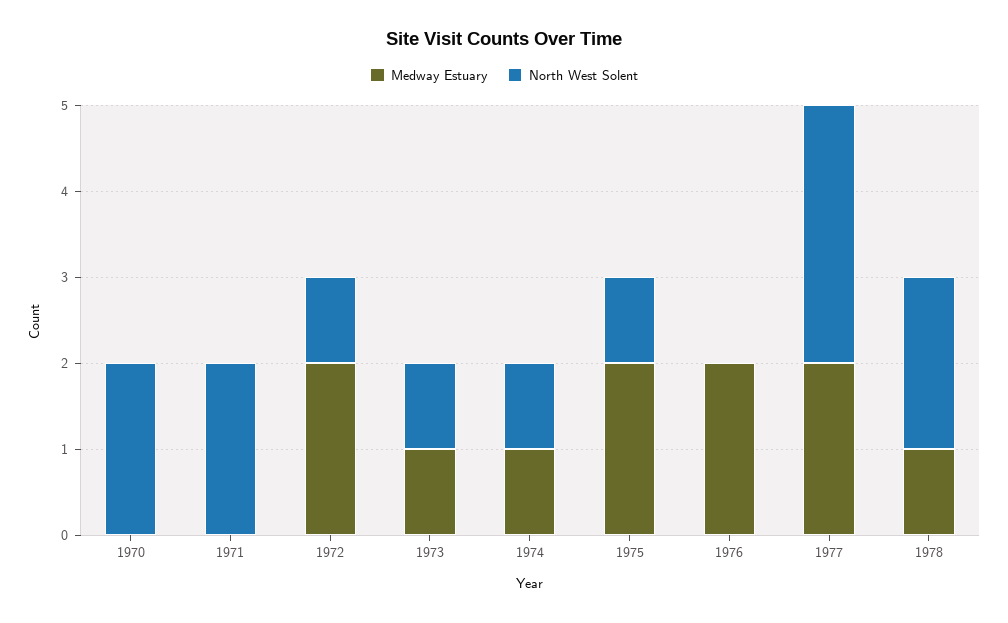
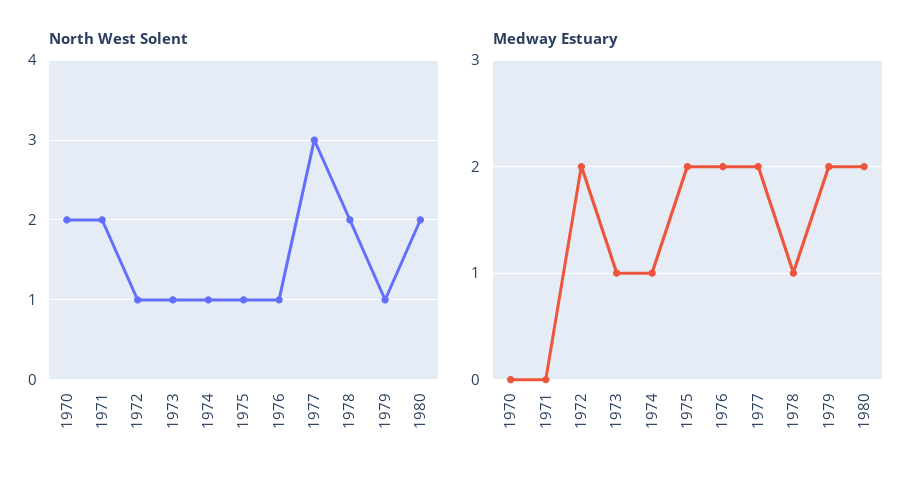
North West Solent, 1976: 0 -> 1
North West Solent, 1979: none -> 1
North West Solent, 1980: none -> 2
Medway Estuary, 1979: none -> 2
Medway Estuary, 1980: none -> 2

